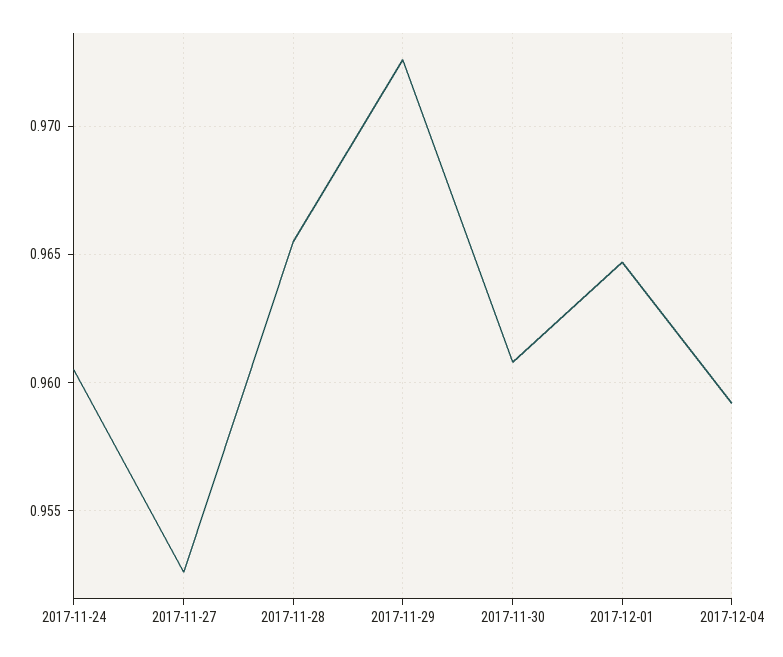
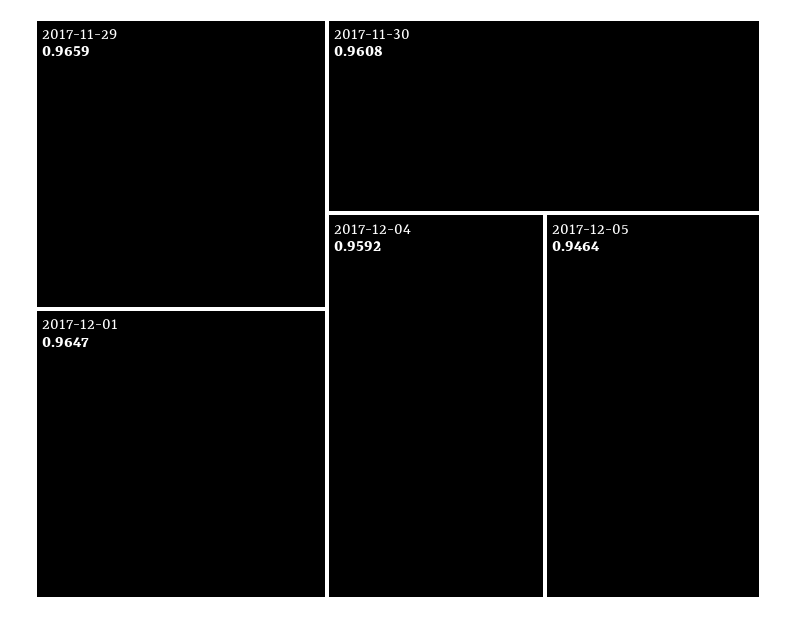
2017-11-24: 0.9605 -> none
2017-11-27: 0.9525 -> none
2017-11-28: 0.9655 -> none
2017-11-29: 0.9725 -> 0.9659
2017-12-05: none -> 0.9464

